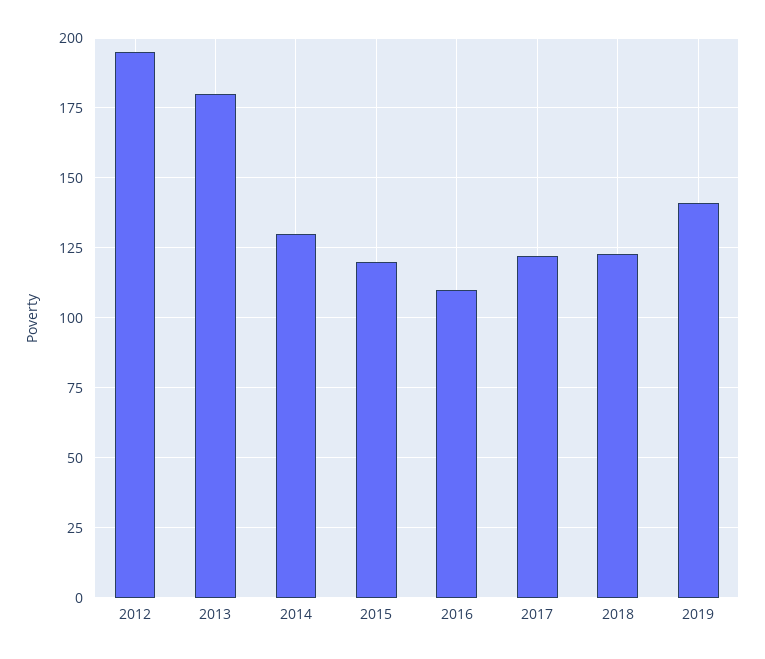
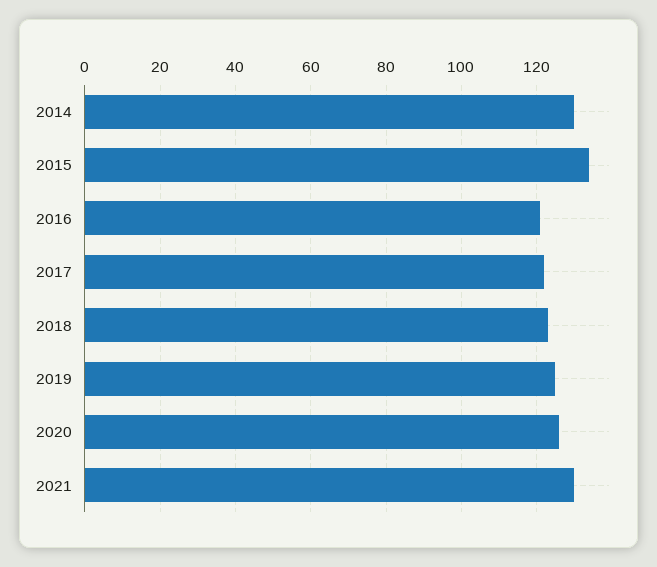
2012: 195 -> none
2013: 180 -> none
2015: 120 -> 135
2016: 110 -> 120
2019: 140 -> 125
2020: none -> 125
2021: none -> 130

